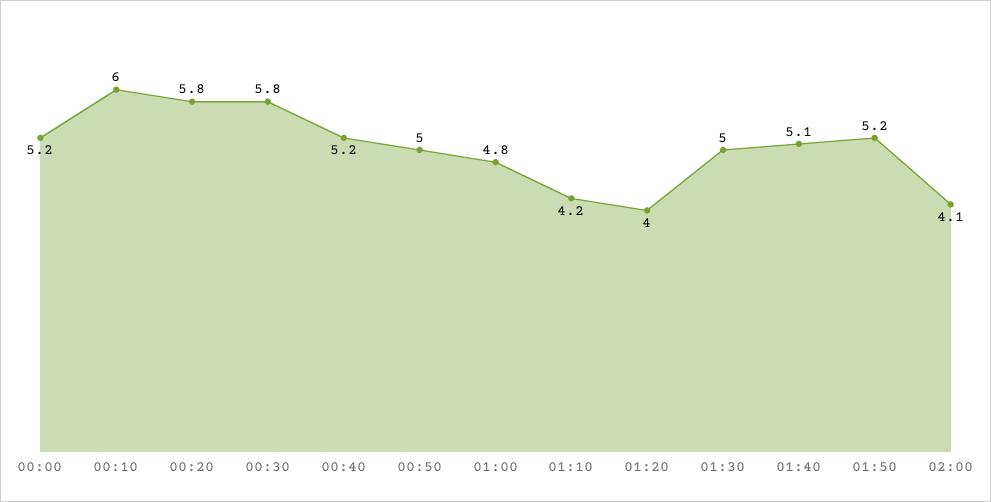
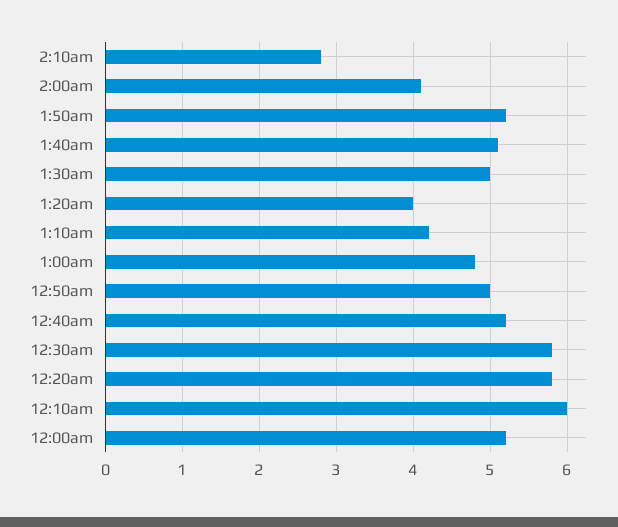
2:10am: none -> 2.8

